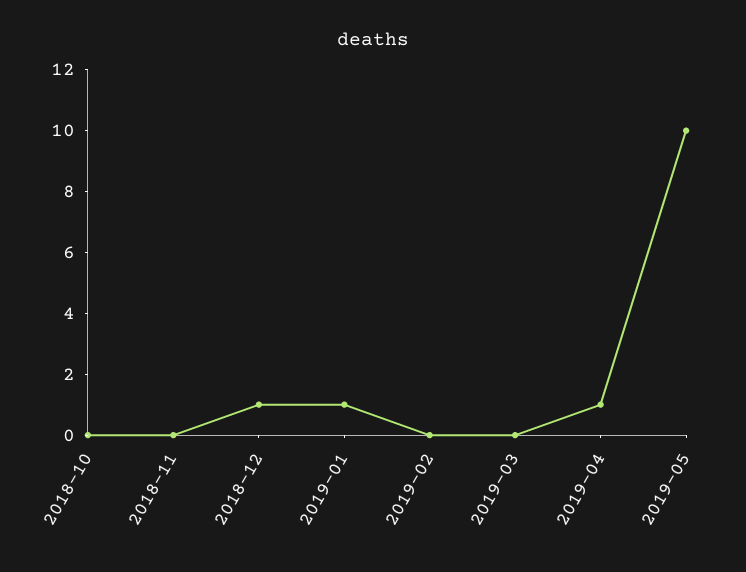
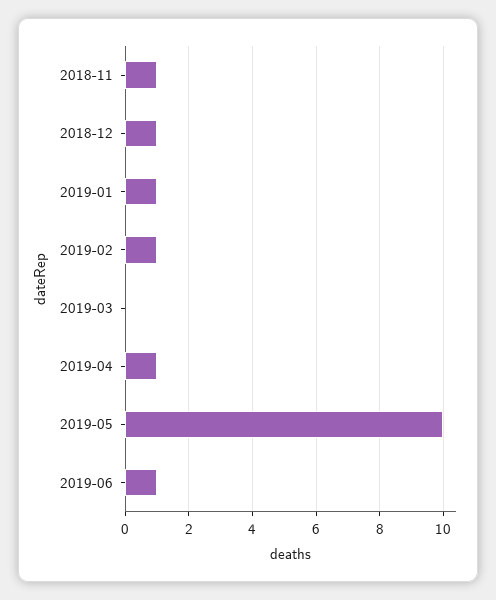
2018-10: 0 -> none
2018-11: 0 -> 1
2019-02: 0 -> 1
2019-06: none -> 1

